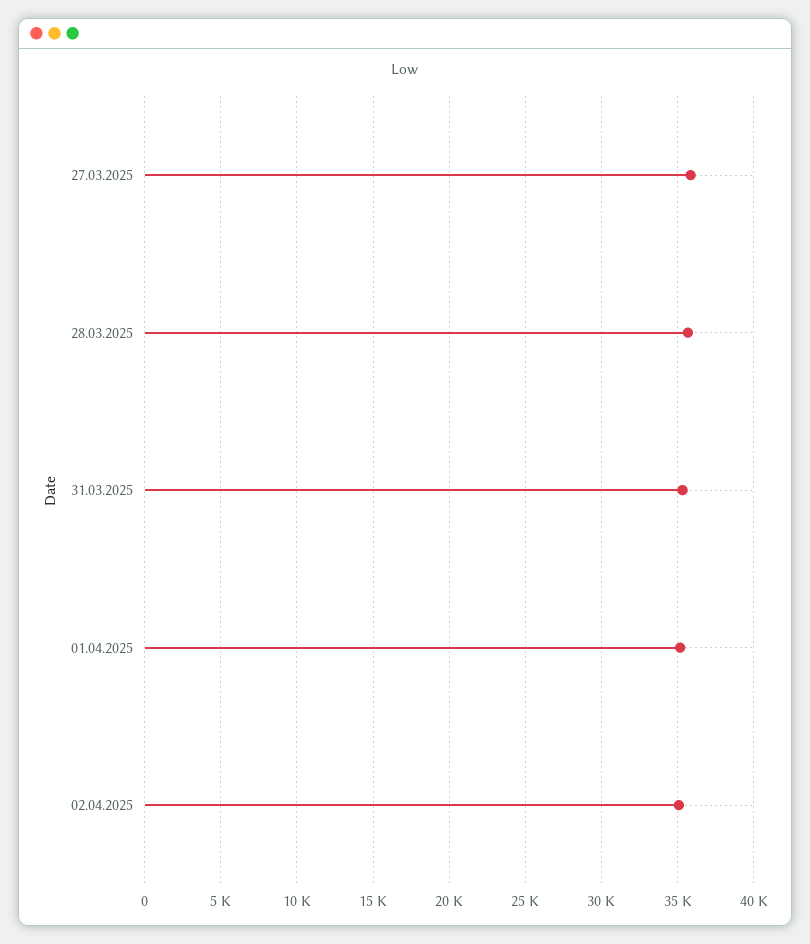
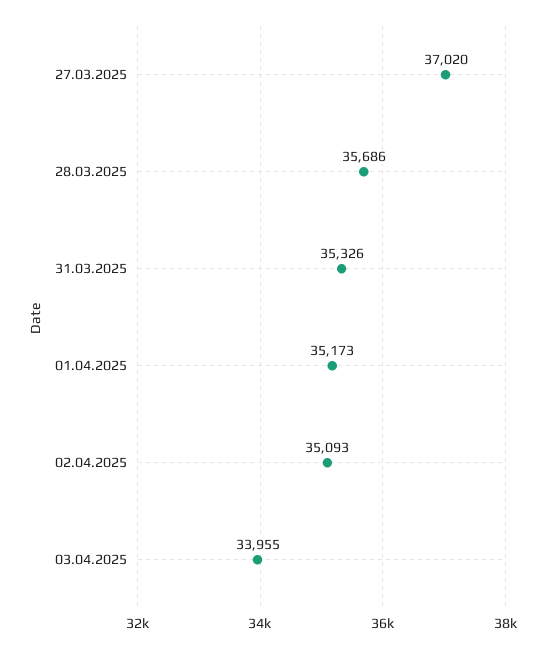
27.03.2025: 36000 -> 37020
03.04.2025: none -> 33955

